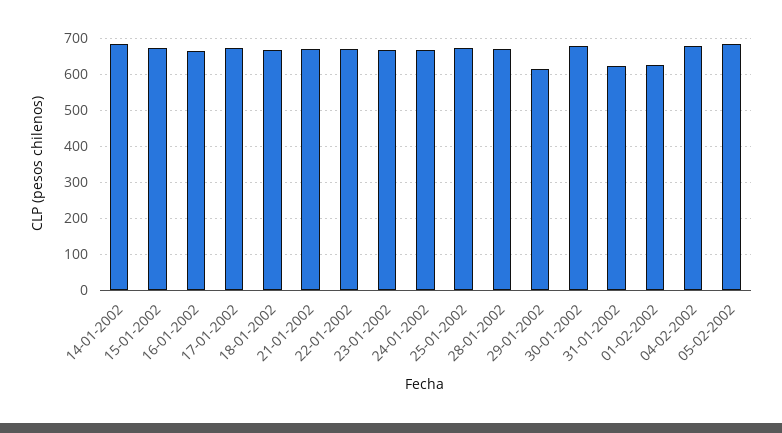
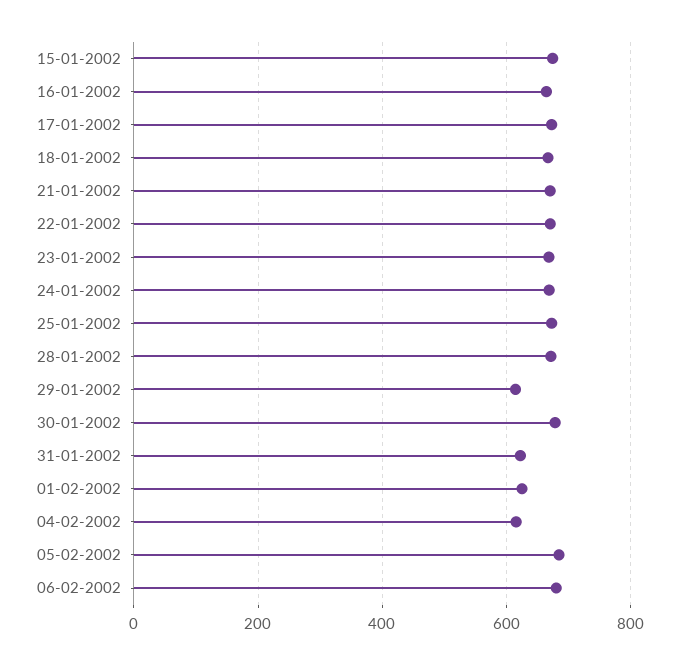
14-01-2002: 680 -> none
04-02-2002: 680 -> 620
06-02-2002: none -> 680

